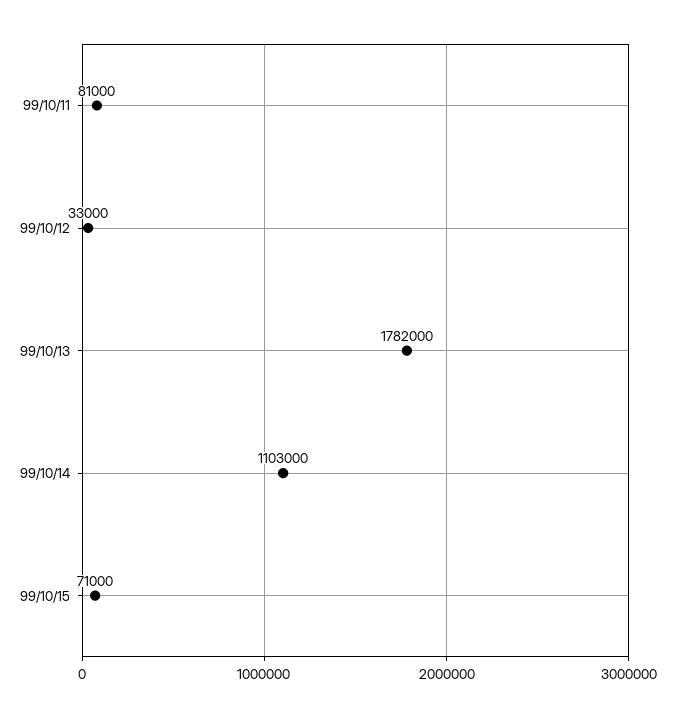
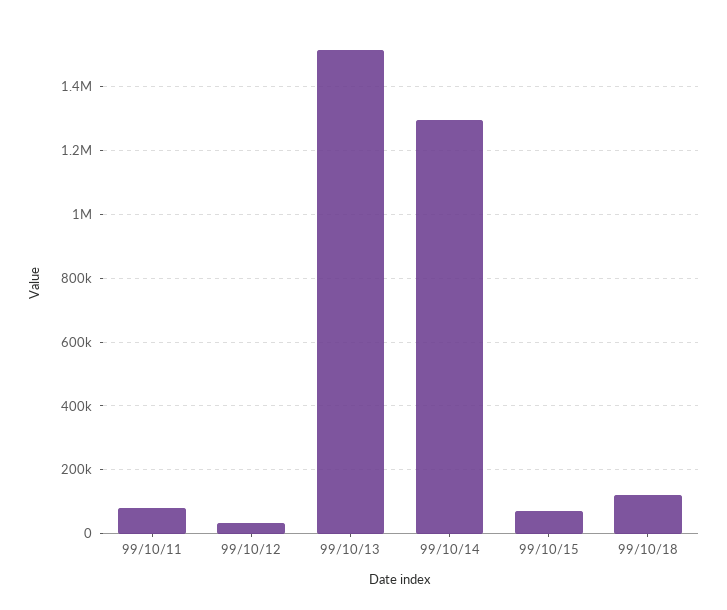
99/10/13: 1782000 -> 1520000
99/10/14: 1103000 -> 1300000
99/10/18: none -> 120000

